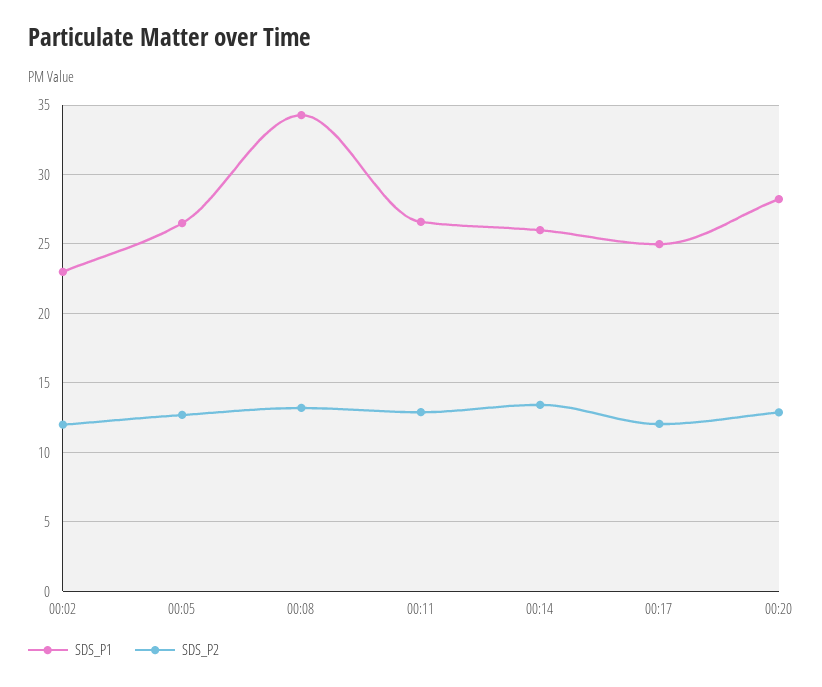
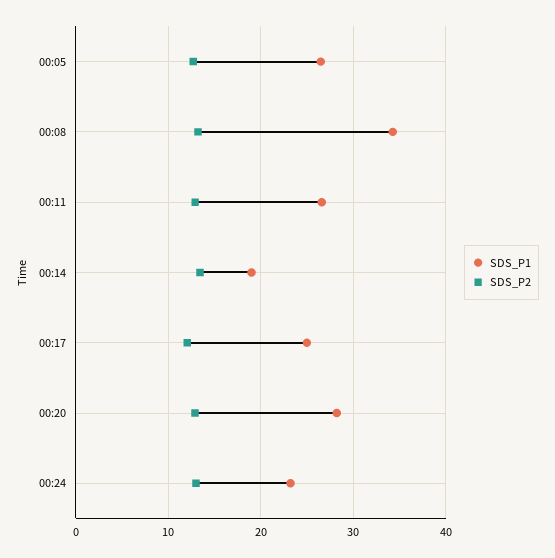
SDS_P1, 00:02: 23 -> none
SDS_P2, 00:02: 12 -> none
SDS_P1, 00:14: 26 -> 19
SDS_P1, 00:24: none -> 23
SDS_P2, 00:24: none -> 13

